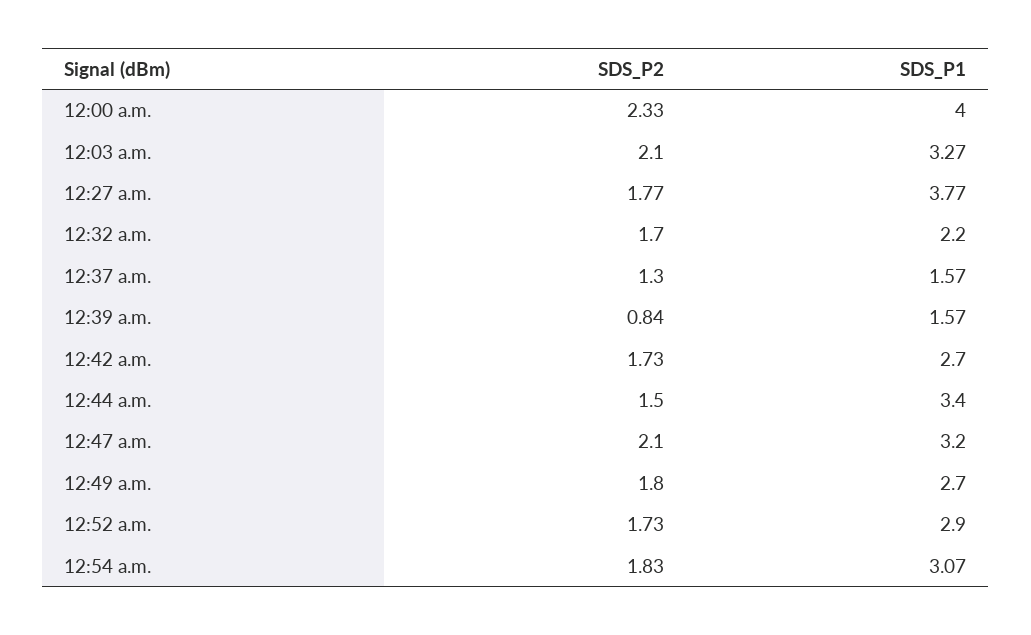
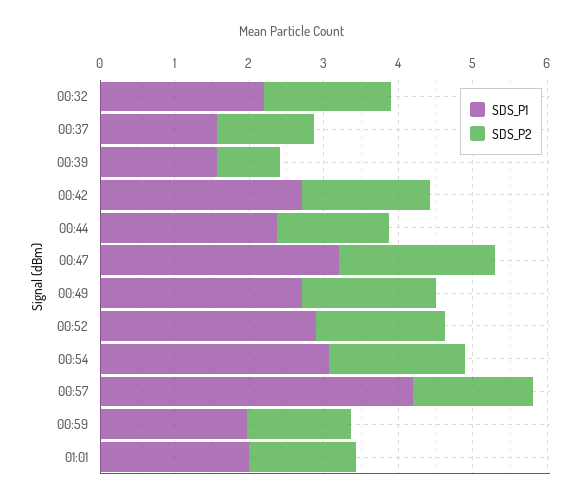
SDS_P2, 12:00 a.m.: 2.33 -> none
SDS_P1, 12:00 a.m.: 4 -> none
SDS_P2, 12:03 a.m.: 2.1 -> none
SDS_P1, 12:03 a.m.: 3.27 -> none
SDS_P2, 12:27 a.m.: 1.77 -> none
SDS_P1, 12:27 a.m.: 3.77 -> none
SDS_P1, 12:44 a.m.: 3.4 -> 2.4
SDS_P1, 00:57: none -> 4.2
SDS_P2, 00:57: none -> 1.6
SDS_P1, 00:59: none -> 2
SDS_P2, 00:59: none -> 1.4
SDS_P1, 01:01: none -> 2
SDS_P2, 01:01: none -> 1.4

